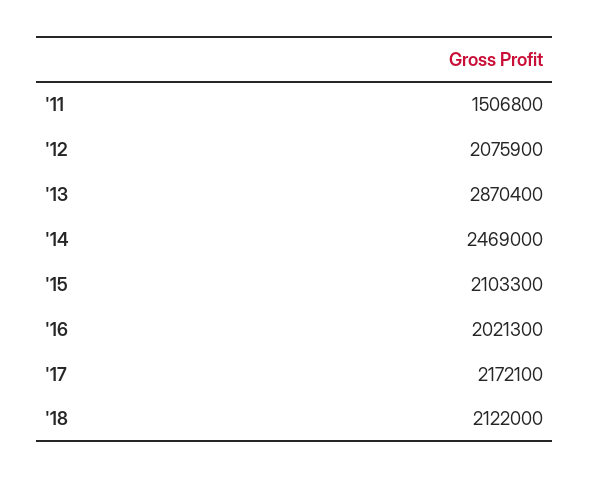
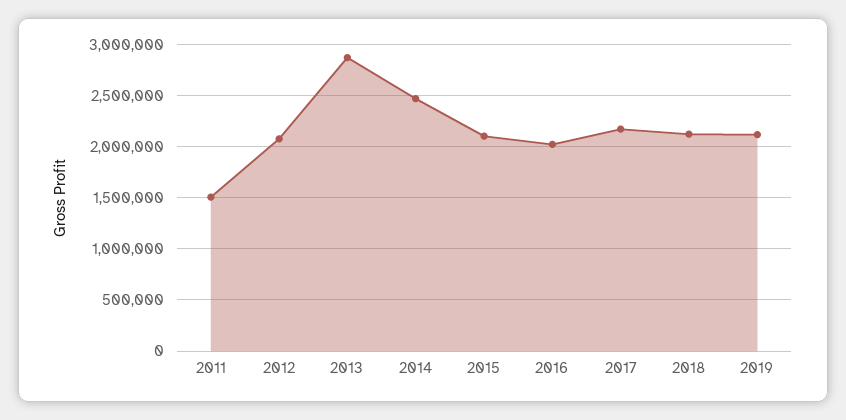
2019: none -> 2100000

